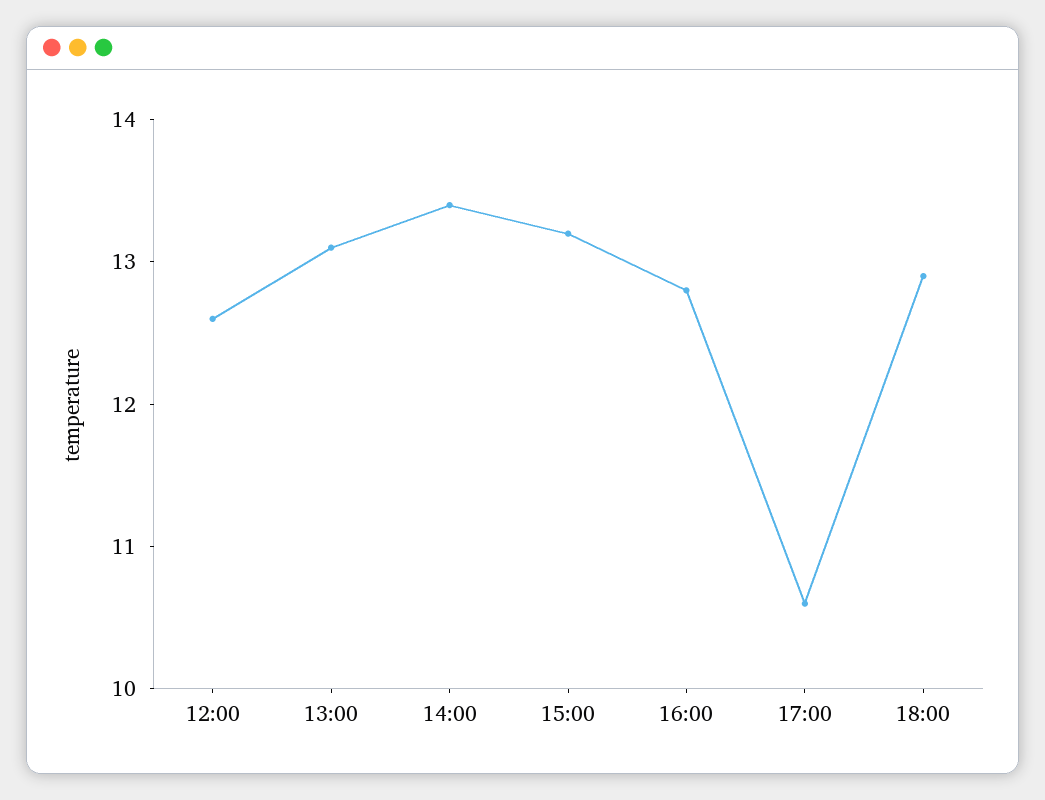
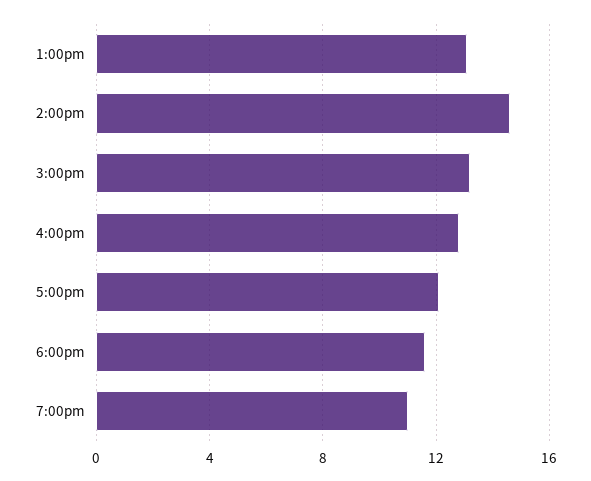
12:00: 12.6 -> none
14:00: 13.4 -> 14.5
17:00: 10.6 -> 12
18:00: 12.9 -> 11.5
7:00pm: none -> 11

